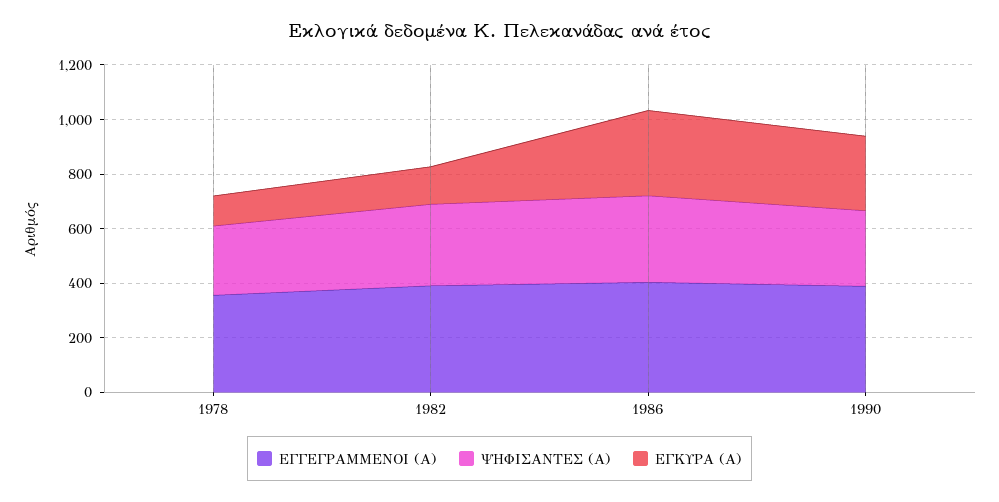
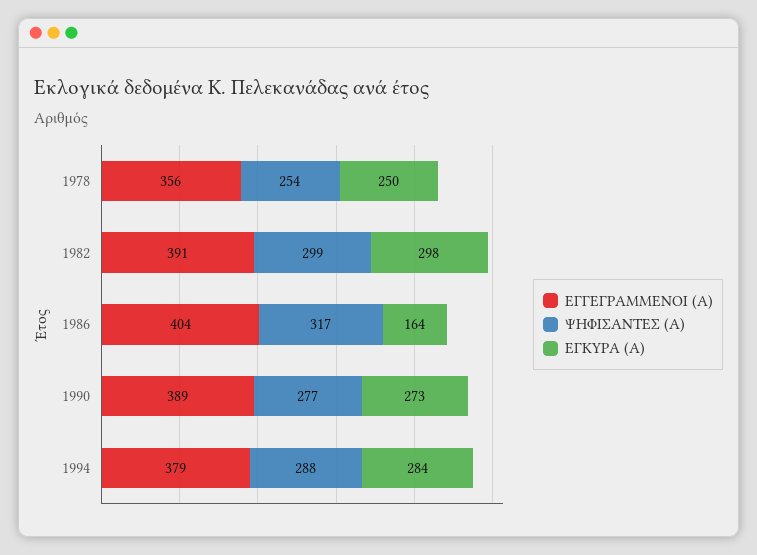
ΕΓΚΥΡΑ (Α), 1978: 100 -> 250
ΕΓΚΥΡΑ (Α), 1982: 150 -> 298
ΕΓΚΥΡΑ (Α), 1986: 300 -> 164
ΕΓΓΕΓΡΑΜΜΕΝΟΙ (Α), 1994: none -> 379
ΨΗΦΙΣΑΝΤΕΣ (Α), 1994: none -> 288
ΕΓΚΥΡΑ (Α), 1994: none -> 284

